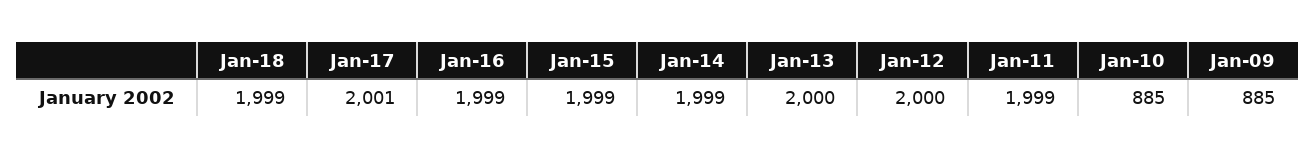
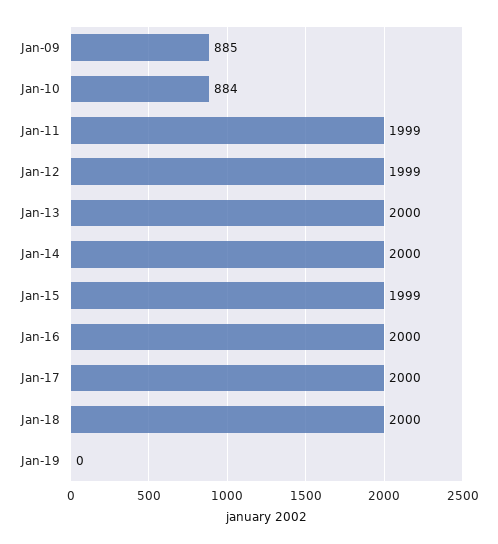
Jan-18: 1999 -> 2000
Jan-17: 2001 -> 2000
Jan-16: 1999 -> 2000
Jan-14: 1999 -> 2000
Jan-12: 2000 -> 1999
Jan-10: 885 -> 884
Jan-19: none -> 0

